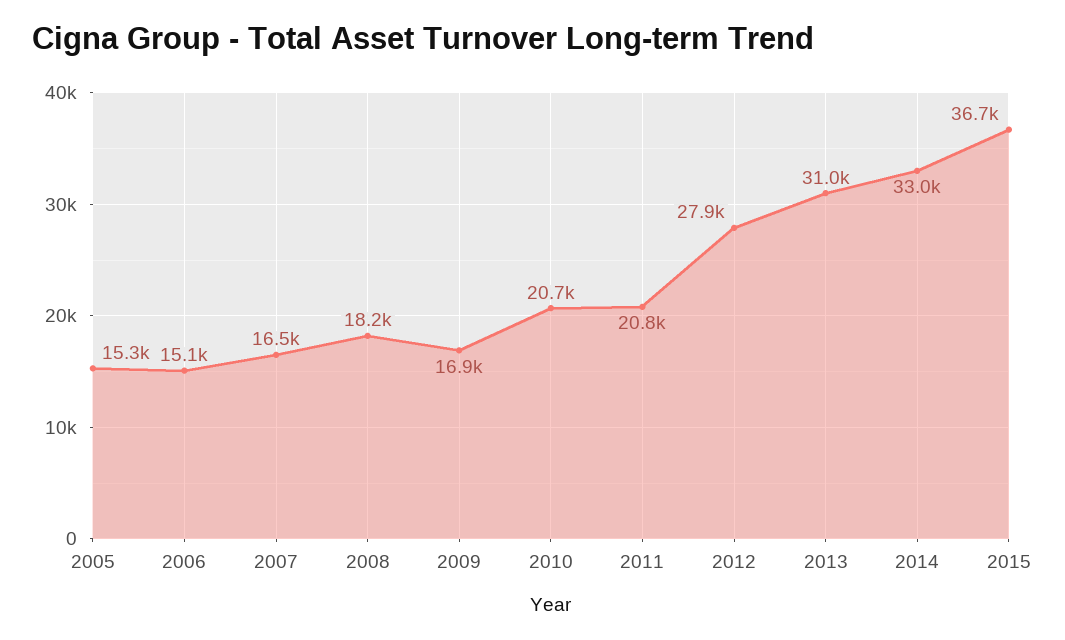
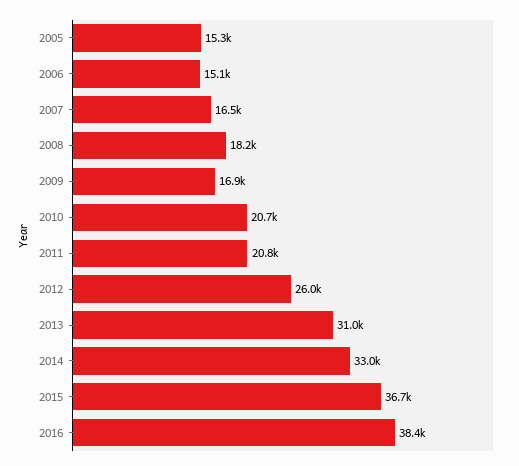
2012: 27900 -> 26000
2016: none -> 38400

